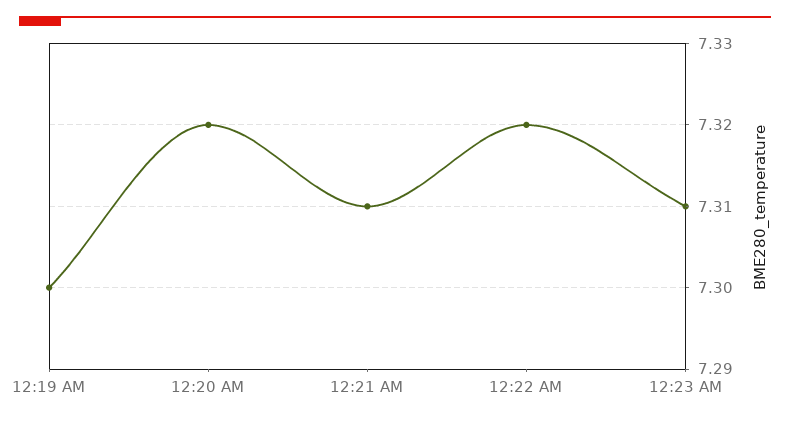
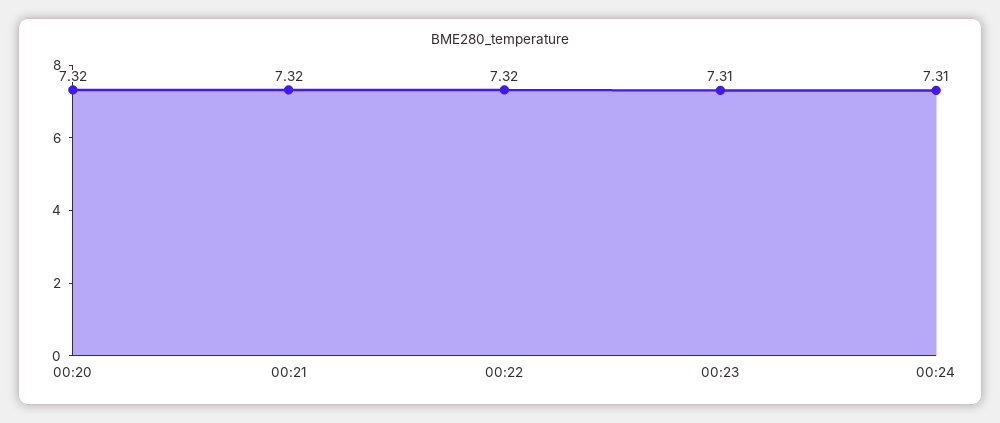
12:19 AM: 7.3 -> none
12:21 AM: 7.31 -> 7.32
00:24: none -> 7.31

